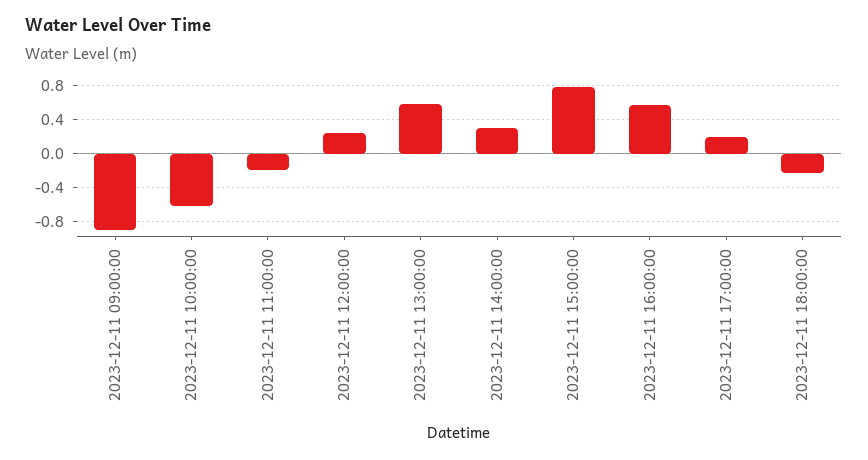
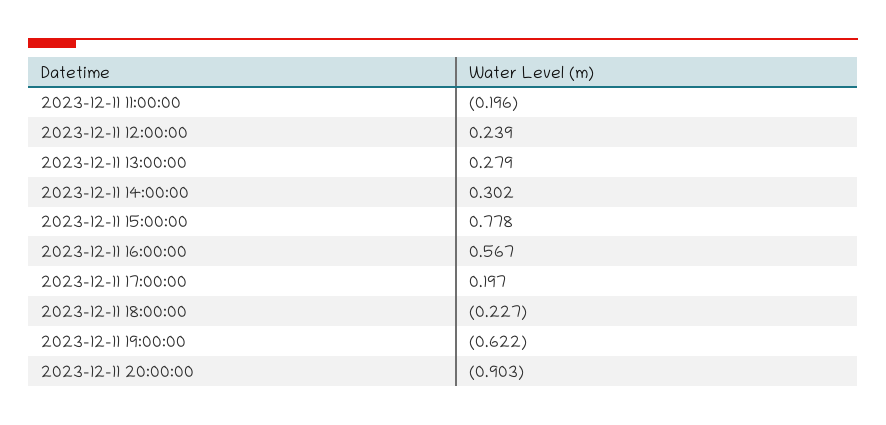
2023-12-11 09:00:00: -0.9 -> none
2023-12-11 10:00:00: -0.6 -> none
2023-12-11 13:00:00: 0.6 -> 0.279
2023-12-11 19:00:00: none -> -0.622
2023-12-11 20:00:00: none -> -0.903

